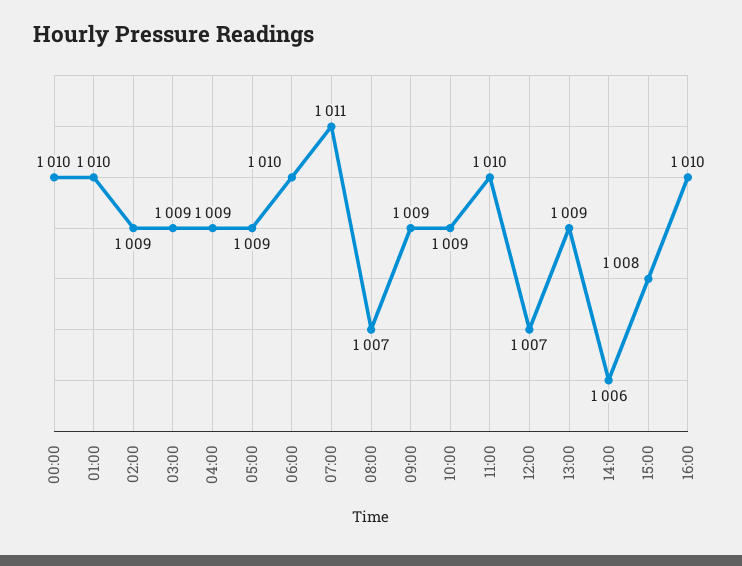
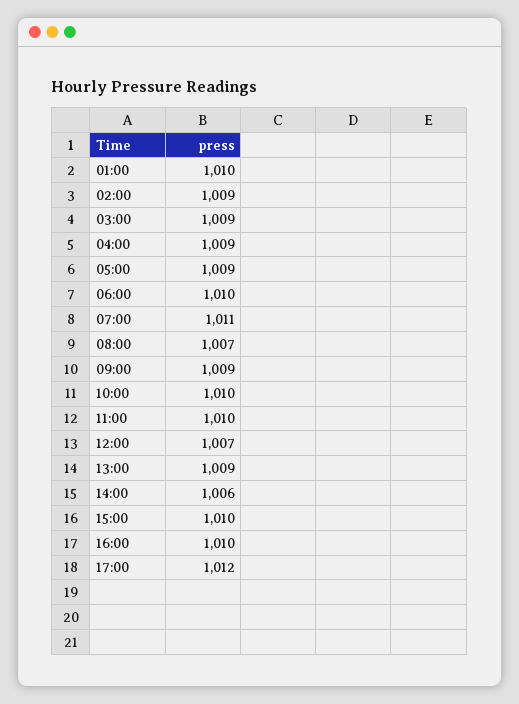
00:00: 1010 -> none
10:00: 1009 -> 1010
15:00: 1008 -> 1010
17:00: none -> 1012

